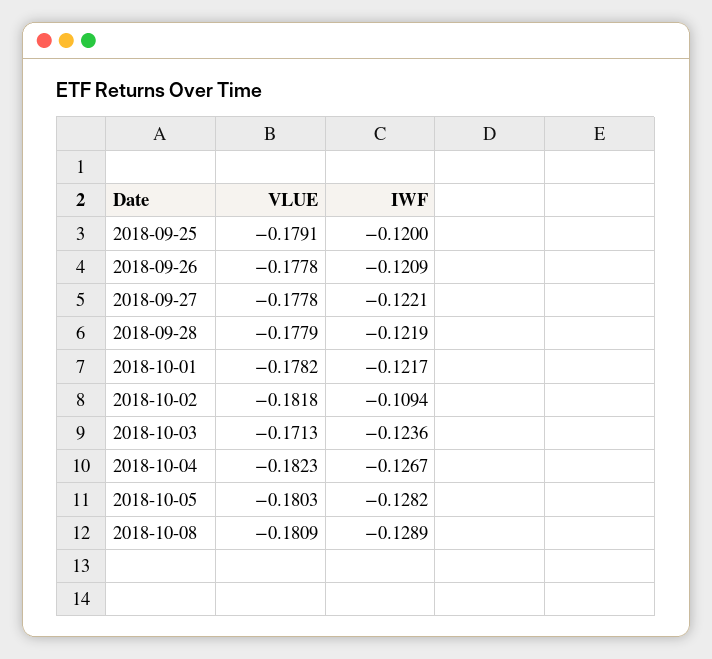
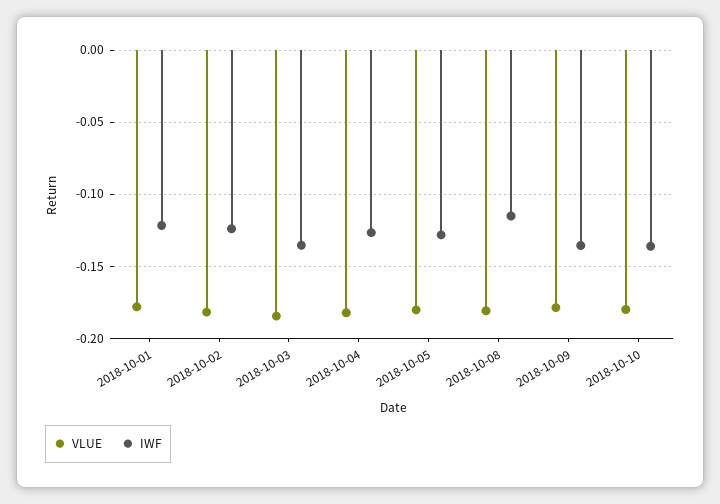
VLUE, 2018-09-25: -0.1791 -> none
IWF, 2018-09-25: -0.12 -> none
VLUE, 2018-09-26: -0.1778 -> none
IWF, 2018-09-26: -0.1209 -> none
VLUE, 2018-09-27: -0.1778 -> none
IWF, 2018-09-27: -0.1221 -> none
VLUE, 2018-09-28: -0.1779 -> none
IWF, 2018-09-28: -0.1219 -> none
IWF, 2018-10-02: -0.1094 -> -0.125
VLUE, 2018-10-03: -0.1713 -> -0.185
IWF, 2018-10-03: -0.1236 -> -0.135
IWF, 2018-10-08: -0.1289 -> -0.115
VLUE, 2018-10-09: none -> -0.18
IWF, 2018-10-09: none -> -0.135
VLUE, 2018-10-10: none -> -0.18
IWF, 2018-10-10: none -> -0.135

